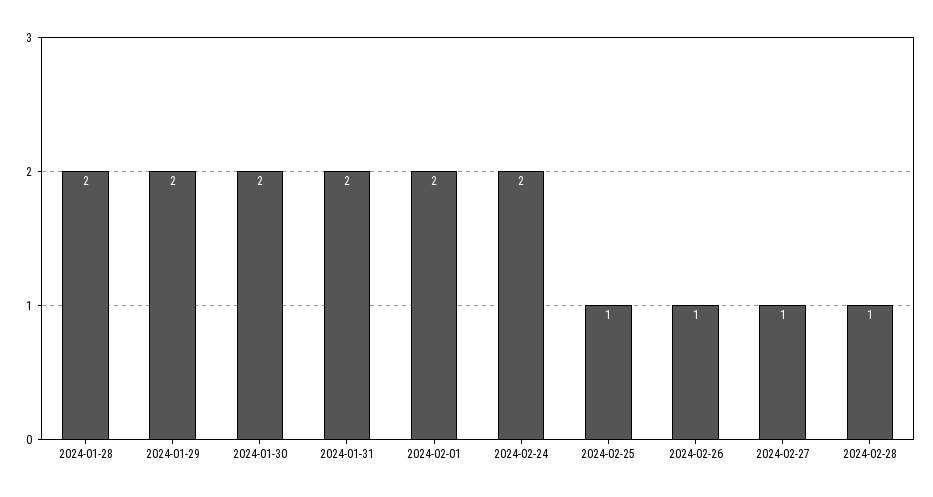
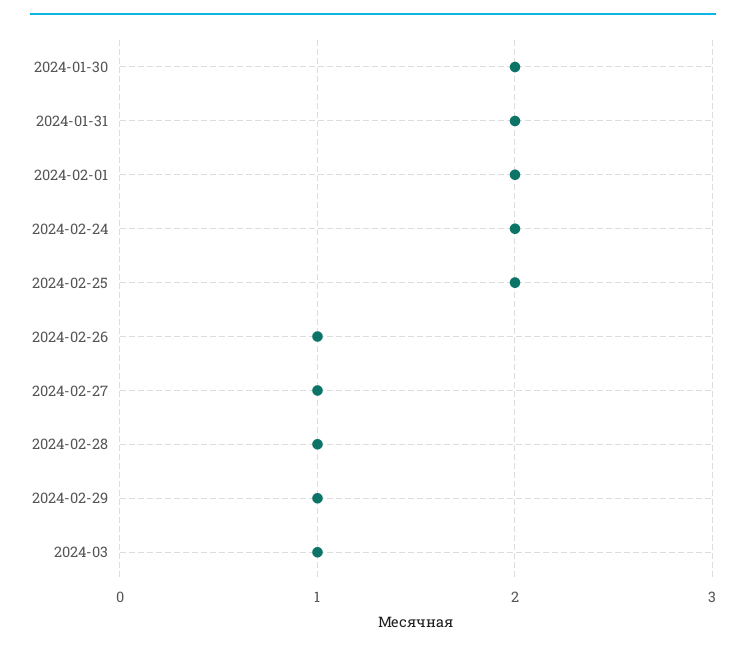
2024-01-28: 2 -> none
2024-01-29: 2 -> none
2024-02-25: 1 -> 2
2024-02-29: none -> 1
2024-03: none -> 1

